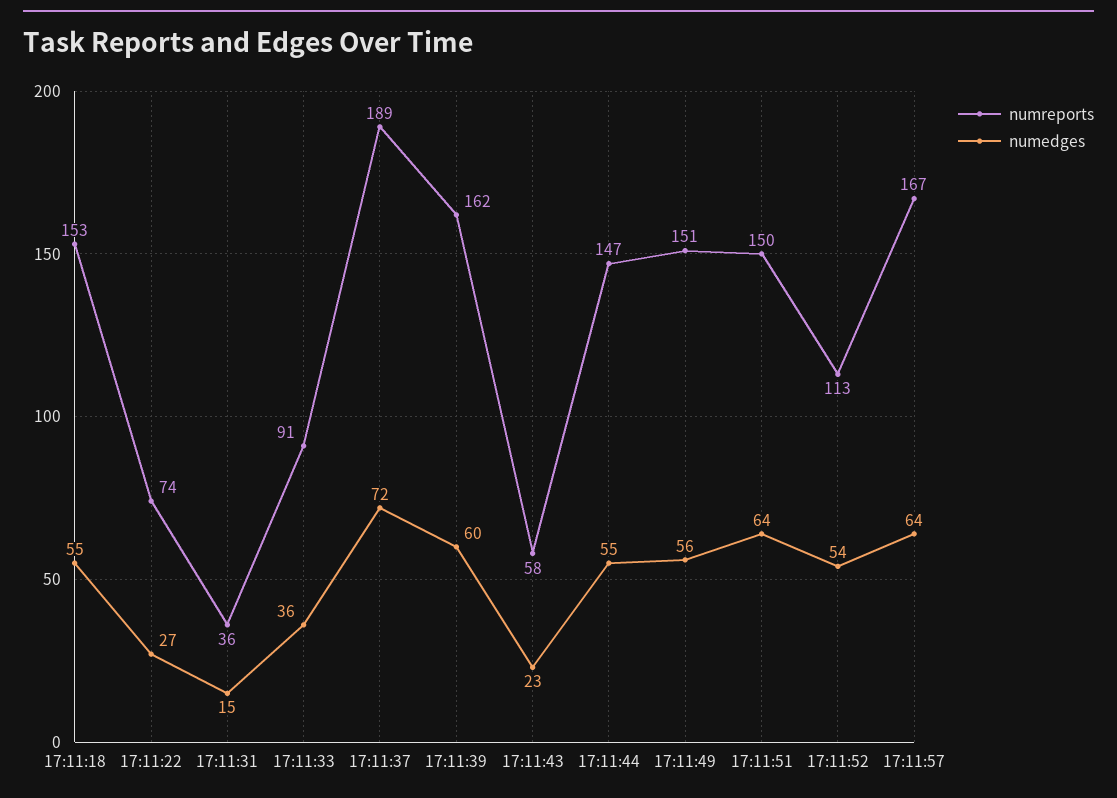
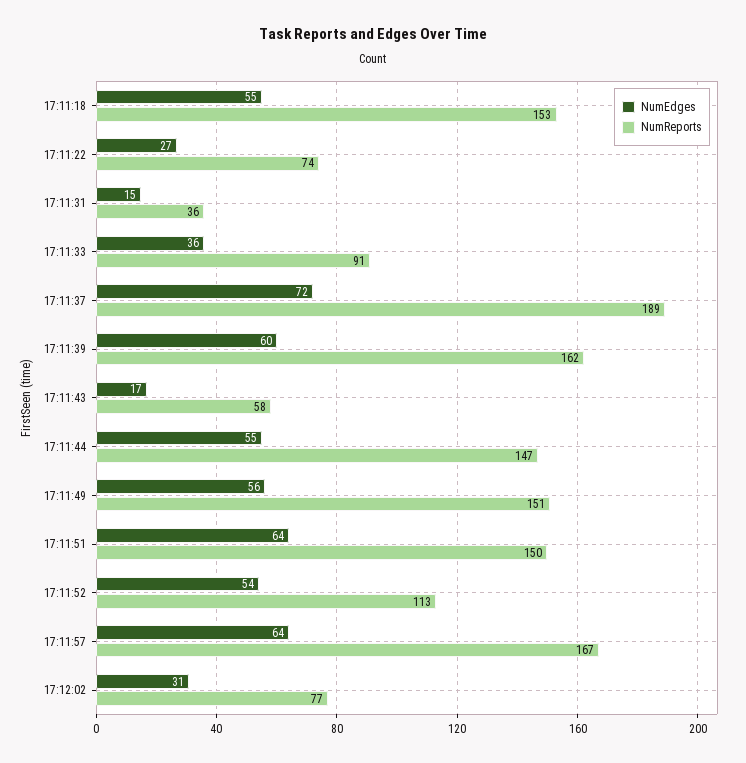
numedges, 17:11:43: 23 -> 17
numedges, 17:12:02: none -> 31
numreports, 17:12:02: none -> 77

